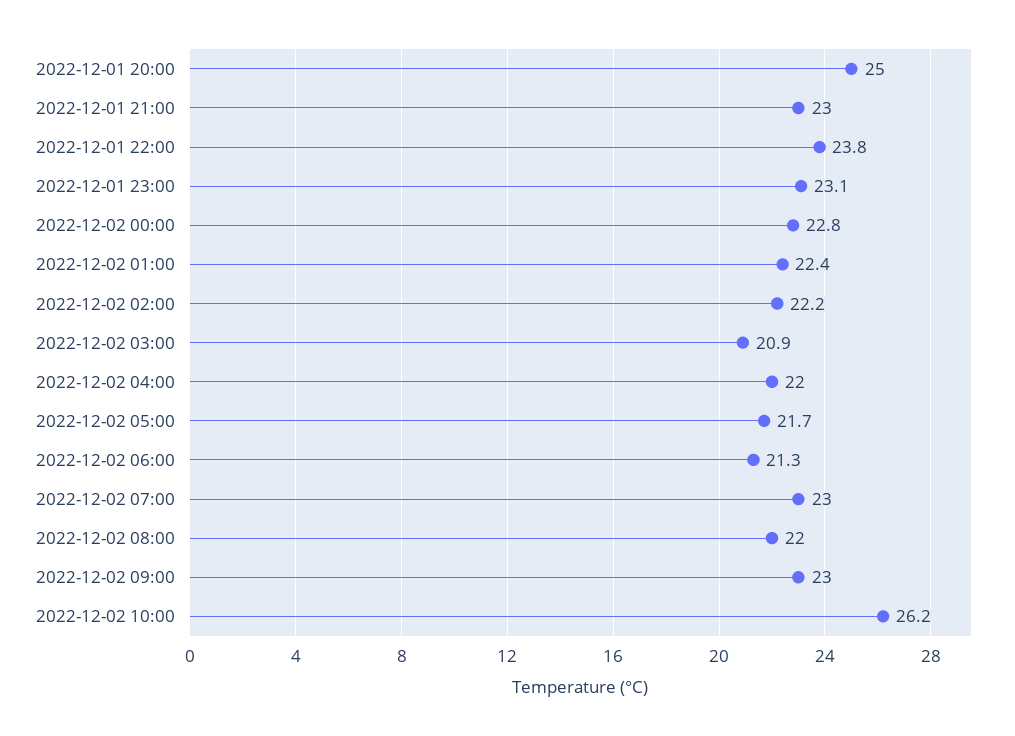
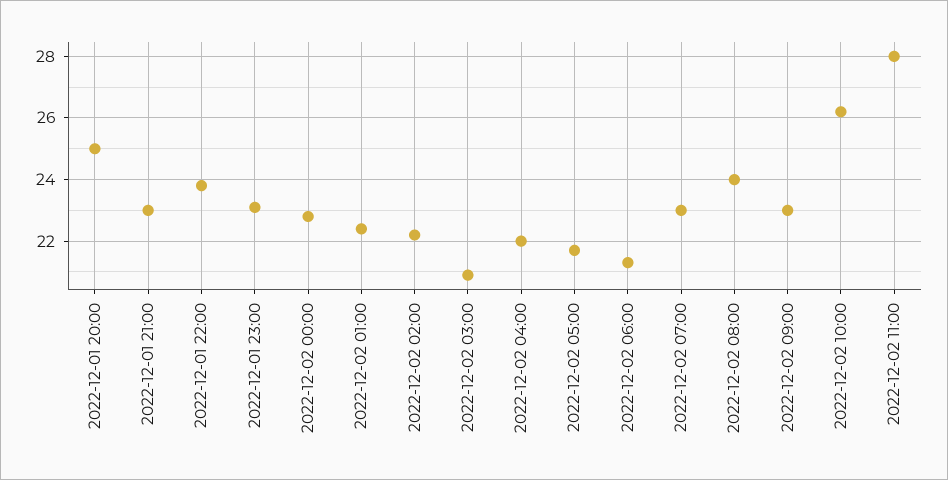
2022-12-02 08:00: 22 -> 24
2022-12-02 11:00: none -> 28

